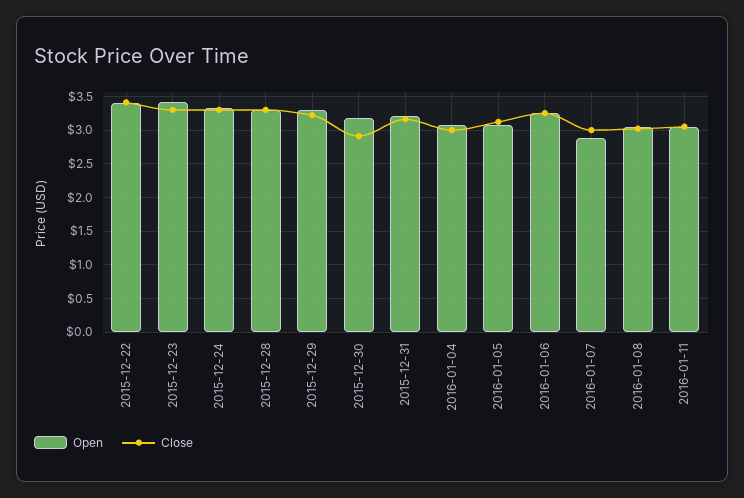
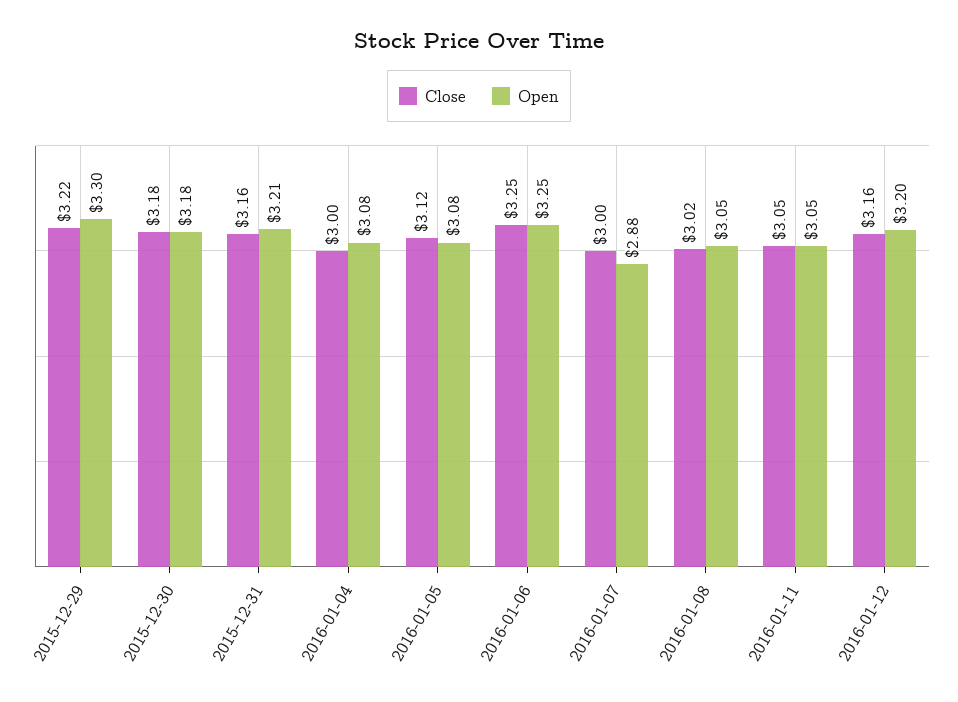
Open, 2015-12-22: 3.4 -> none
Close, 2015-12-22: 3.4 -> none
Open, 2015-12-23: 3.4 -> none
Close, 2015-12-23: 3.3 -> none
Open, 2015-12-24: 3.3 -> none
Close, 2015-12-24: 3.3 -> none
Open, 2015-12-28: 3.3 -> none
Close, 2015-12-28: 3.3 -> none
Close, 2015-12-30: 2.9 -> 3.18
Close, 2016-01-12: none -> 3.16
Open, 2016-01-12: none -> 3.2

